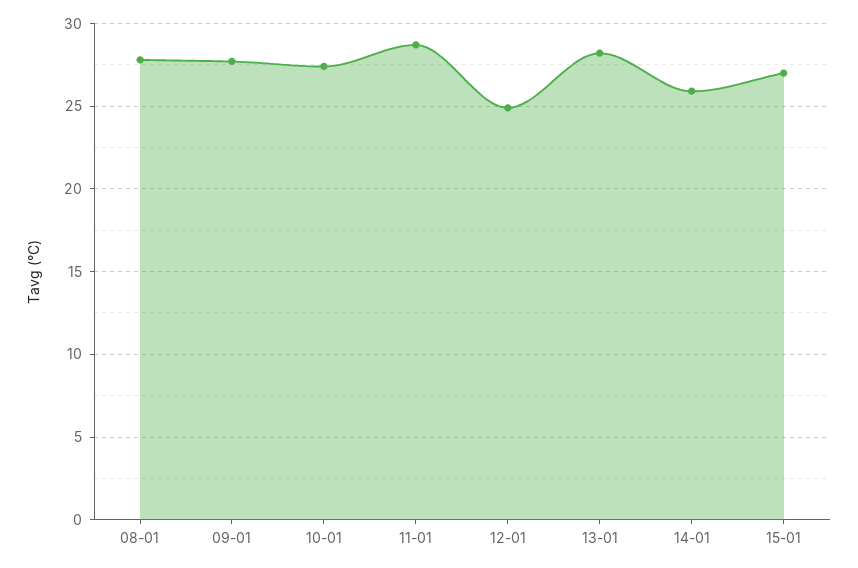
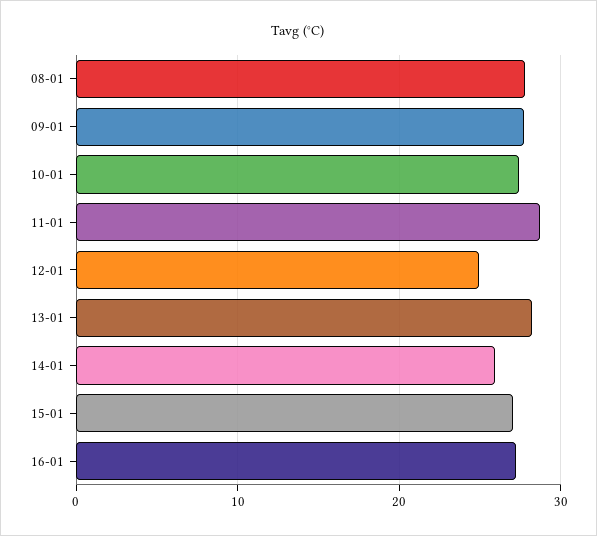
16-01: none -> 27

